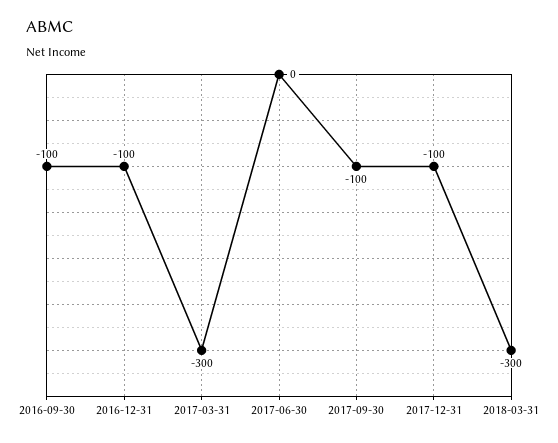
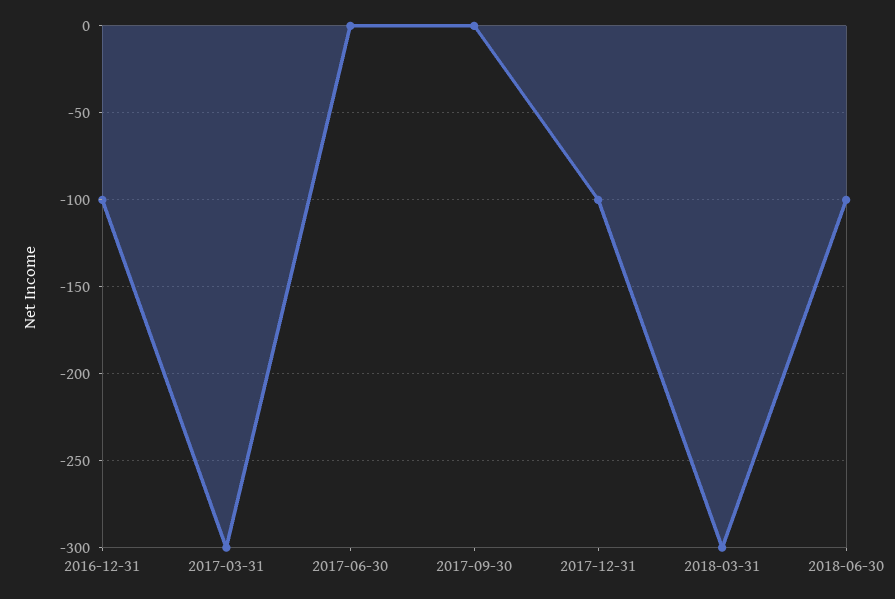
2016-09-30: -100 -> none
2017-09-30: -100 -> 0
2018-06-30: none -> -100

